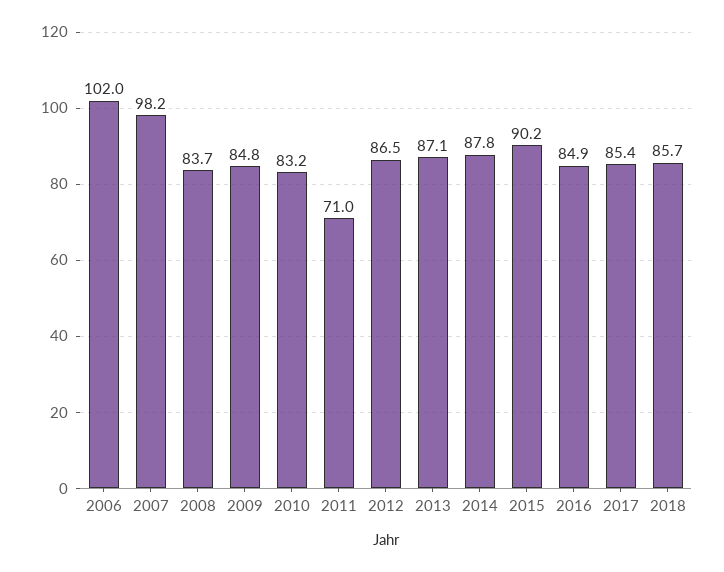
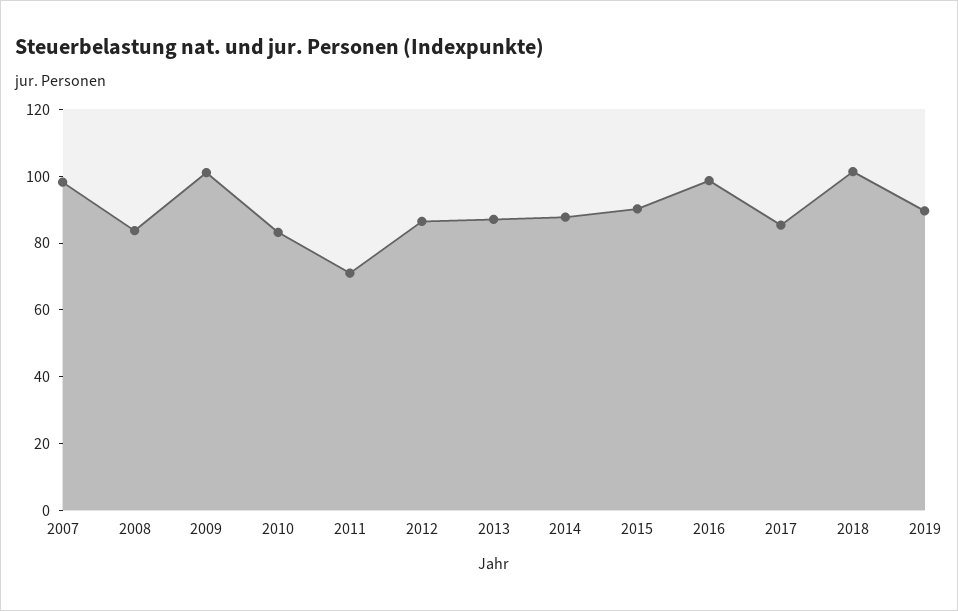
2006: 102 -> none
2009: 84.8 -> 100
2016: 84.9 -> 100
2018: 85.7 -> 100
2019: none -> 90

